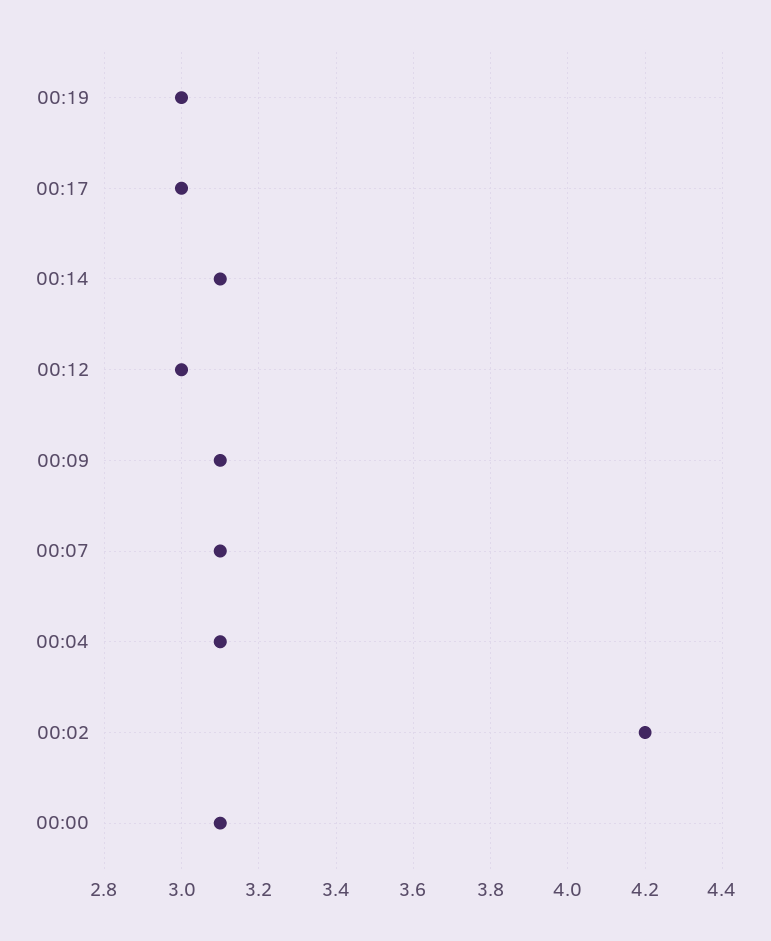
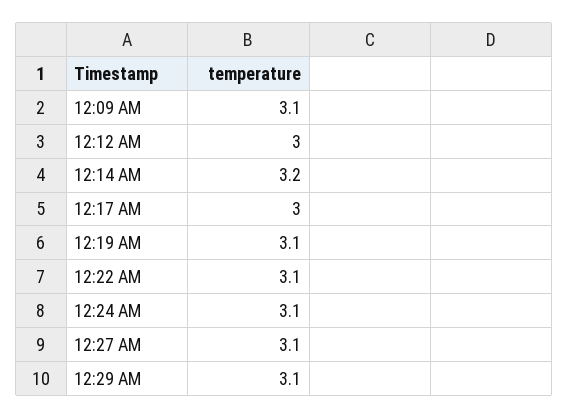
00:19: 3 -> 3.1
00:14: 3.1 -> 3.2
00:07: 3.1 -> none
00:04: 3.1 -> none
00:02: 4.2 -> none
00:00: 3.1 -> none
12:22 AM: none -> 3.1
12:24 AM: none -> 3.1
12:27 AM: none -> 3.1
12:29 AM: none -> 3.1

